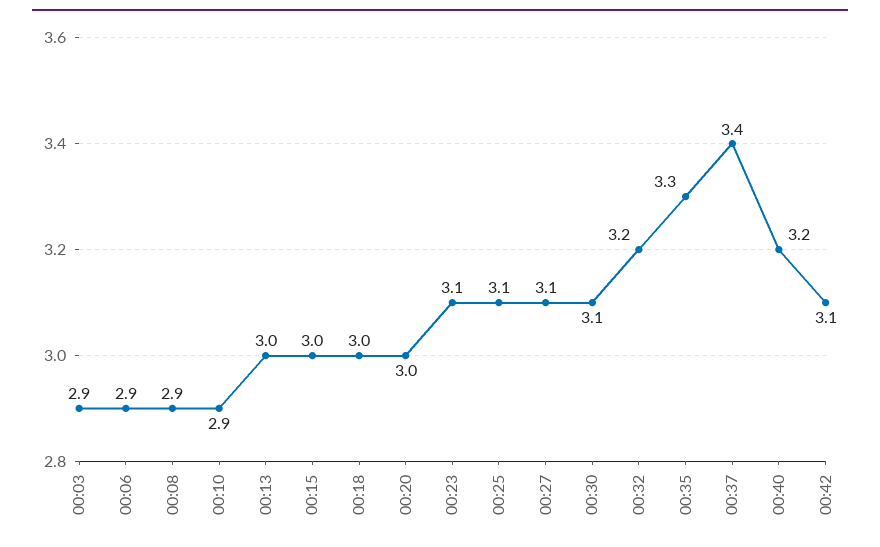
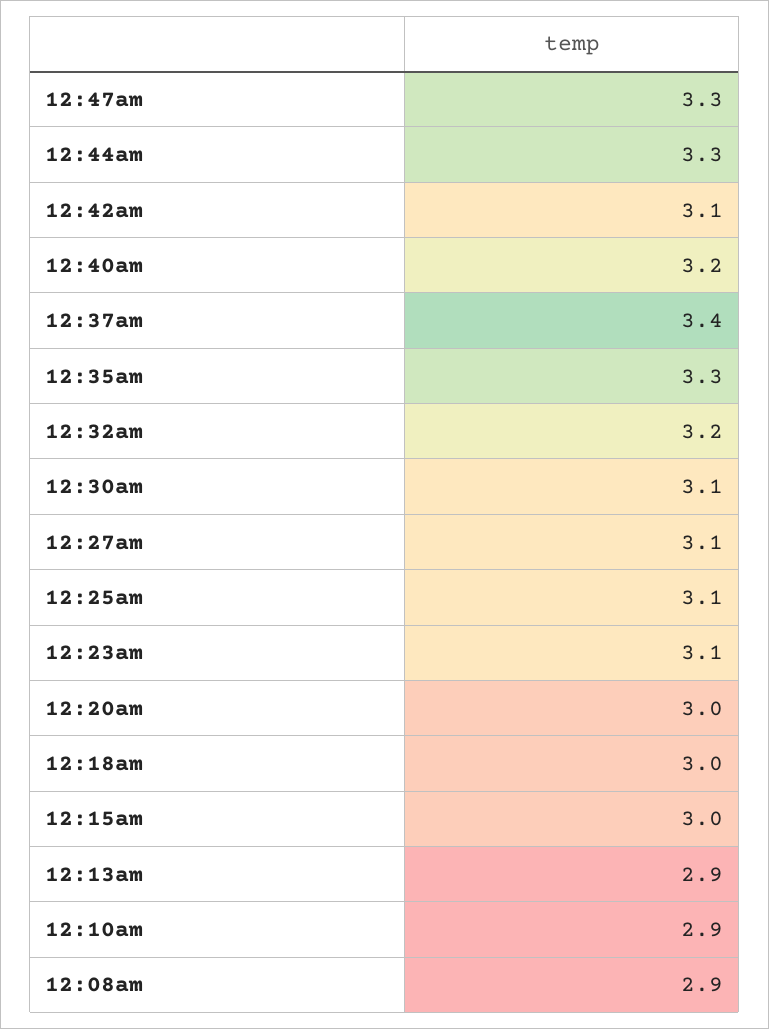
00:03: 2.9 -> none
00:06: 2.9 -> none
00:13: 3 -> 2.9
12:47am: none -> 3.3
12:44am: none -> 3.3

